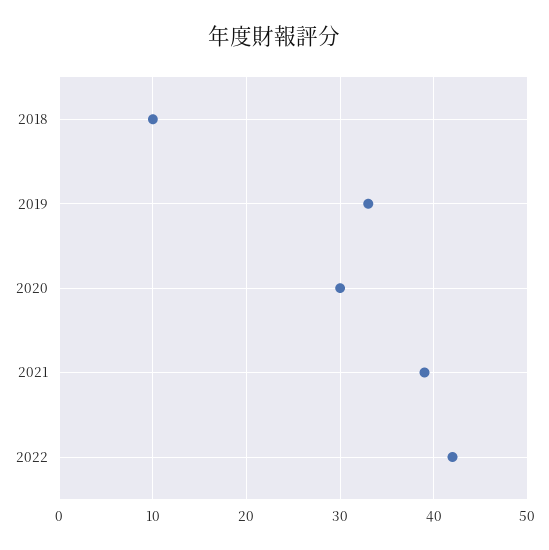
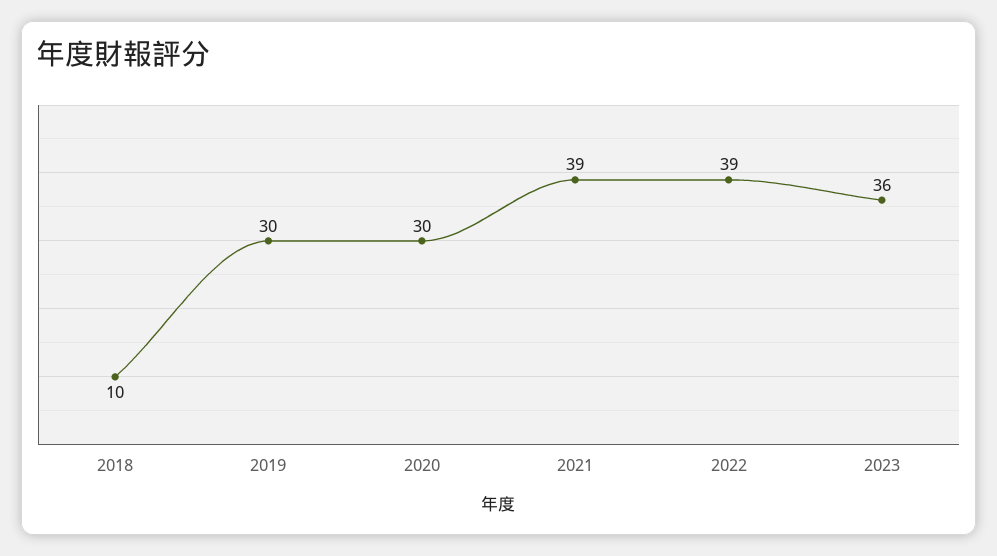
2019: 33 -> 30
2022: 42 -> 39
2023: none -> 36

